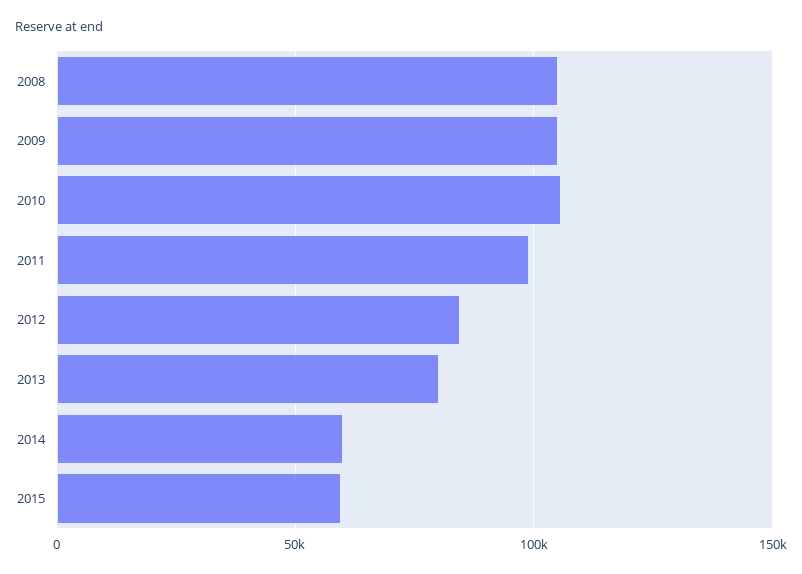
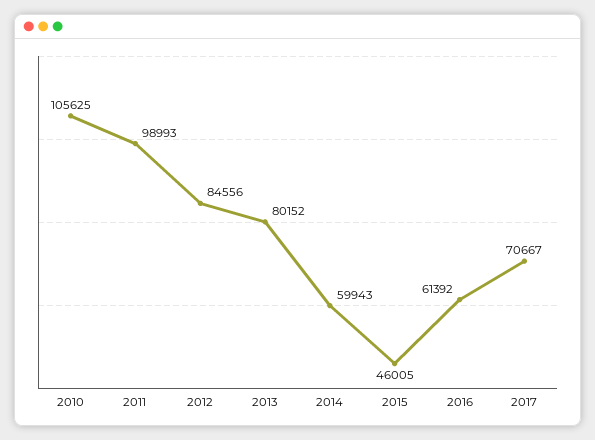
2008: 105000 -> none
2009: 105000 -> none
2015: 60000 -> 46005
2016: none -> 61392
2017: none -> 70667

